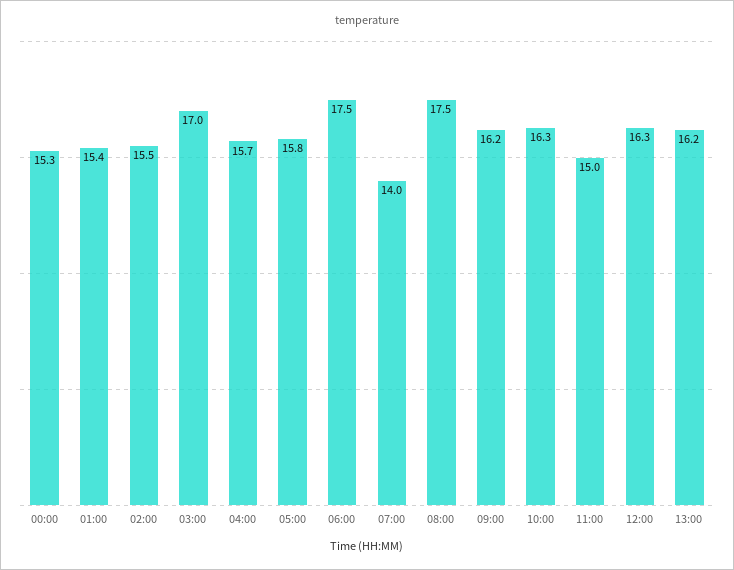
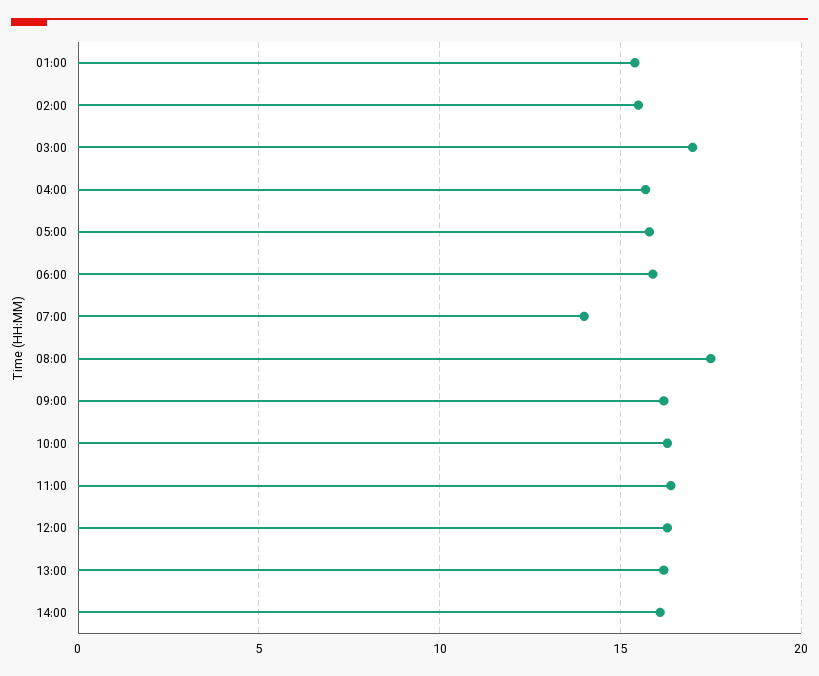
00:00: 15.3 -> none
06:00: 17.5 -> 16
11:00: 15 -> 16.5
14:00: none -> 16

